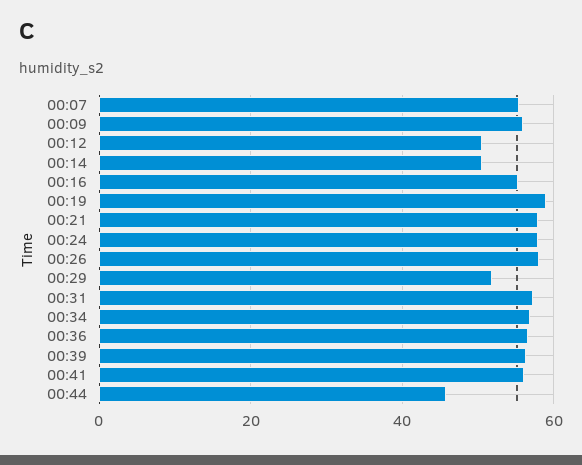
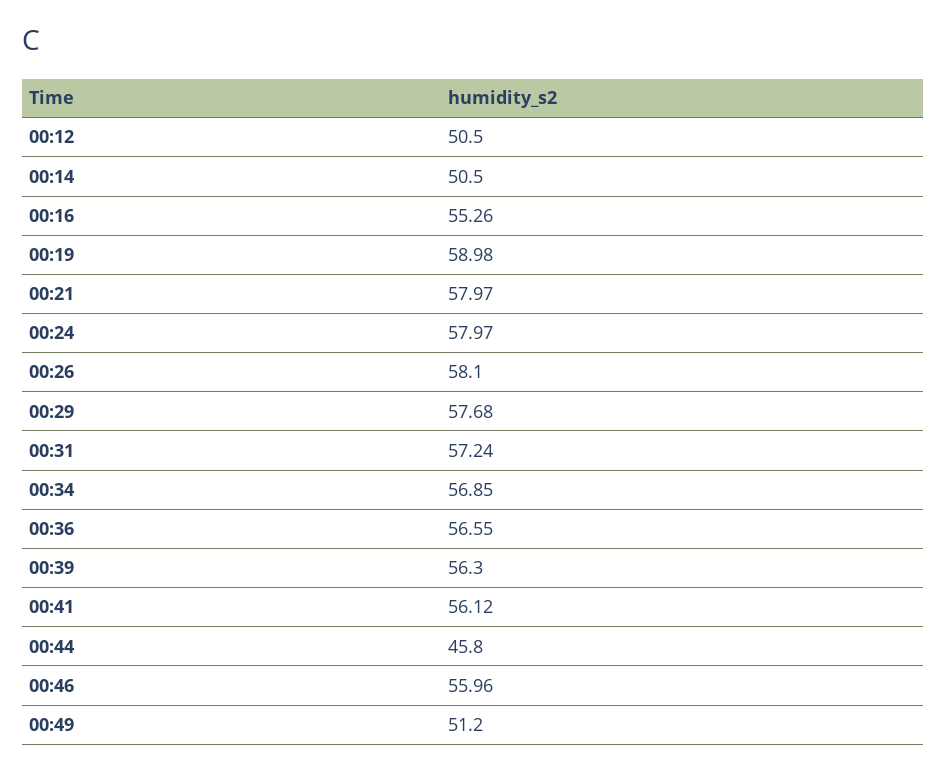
00:07: 56 -> none
00:09: 56 -> none
00:29: 52 -> 57.68
00:46: none -> 55.96
00:49: none -> 51.2

